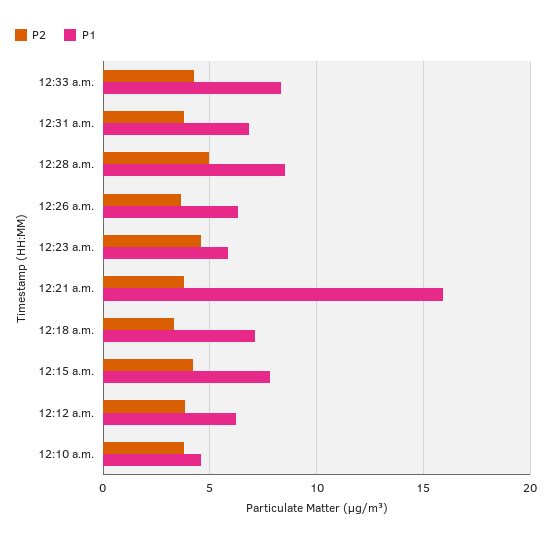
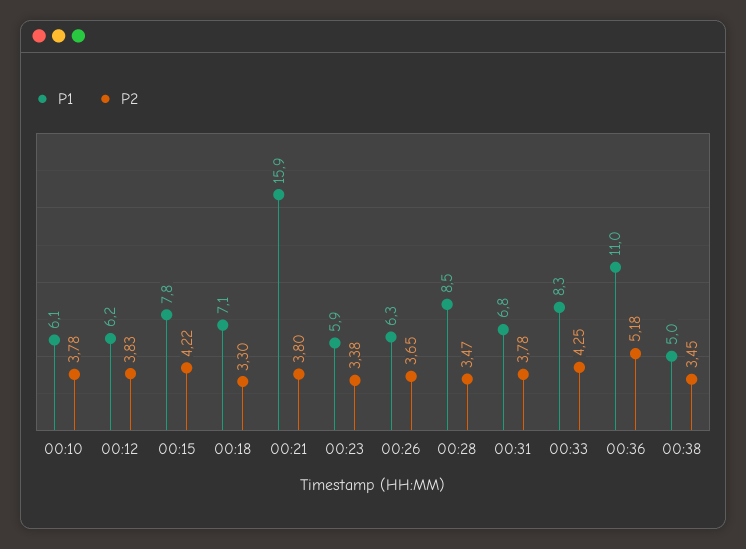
P2, 12:28 a.m.: 5 -> 3.47
P2, 12:23 a.m.: 4.5 -> 3.38
P1, 12:10 a.m.: 4.5 -> 6.1
P1, 00:36: none -> 11
P2, 00:36: none -> 5.18
P1, 00:38: none -> 5
P2, 00:38: none -> 3.45

